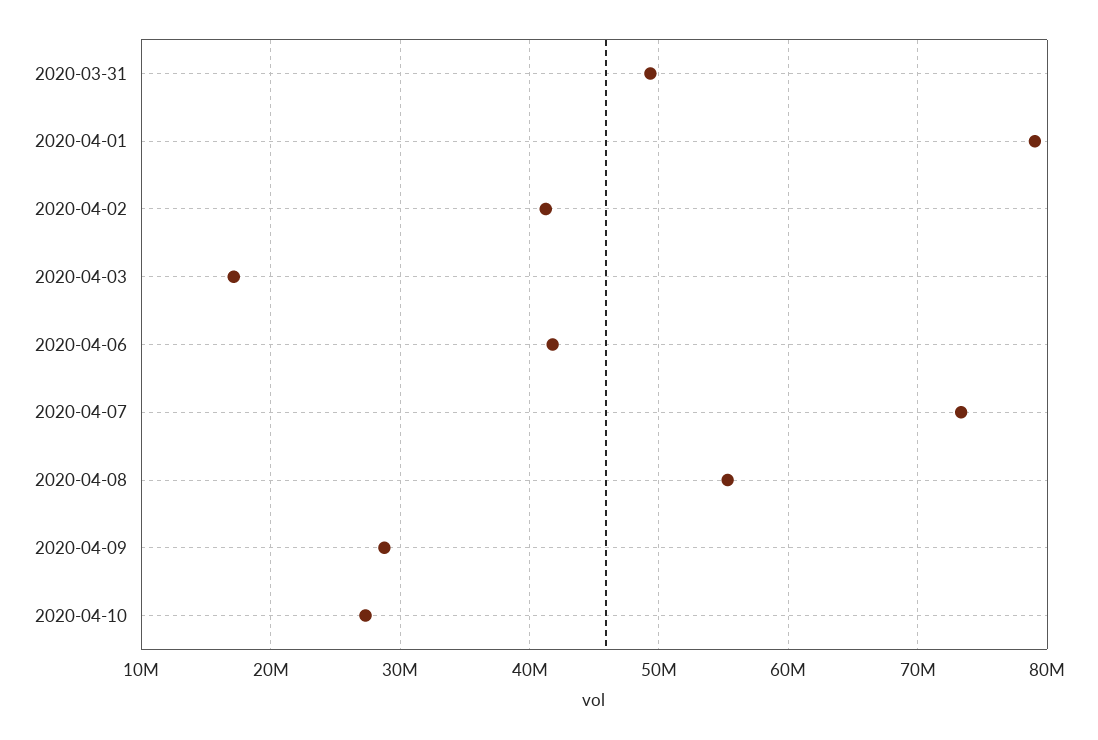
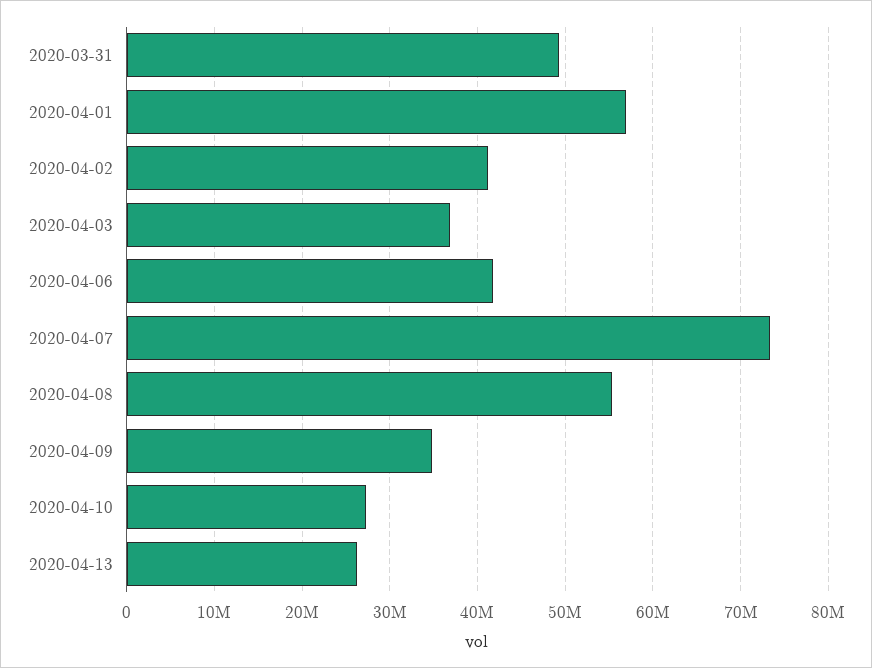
2020-04-01: 79000000 -> 57000000
2020-04-03: 17000000 -> 37000000
2020-04-09: 29000000 -> 35000000
2020-04-13: none -> 26000000

